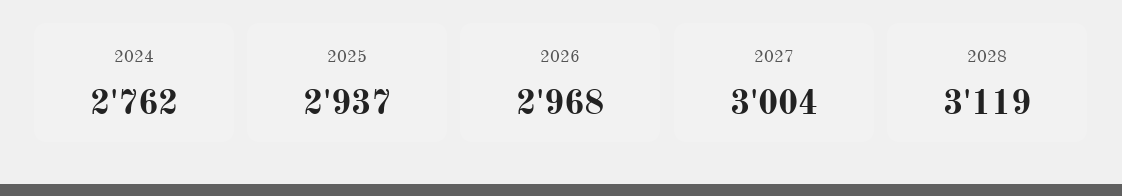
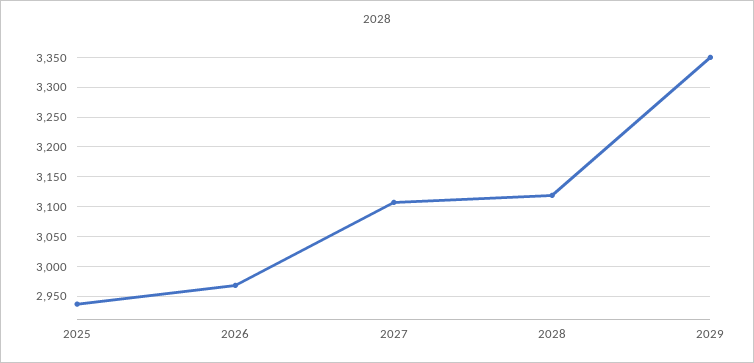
2024: 2762 -> none
2027: 3004 -> 3100
2029: none -> 3350

